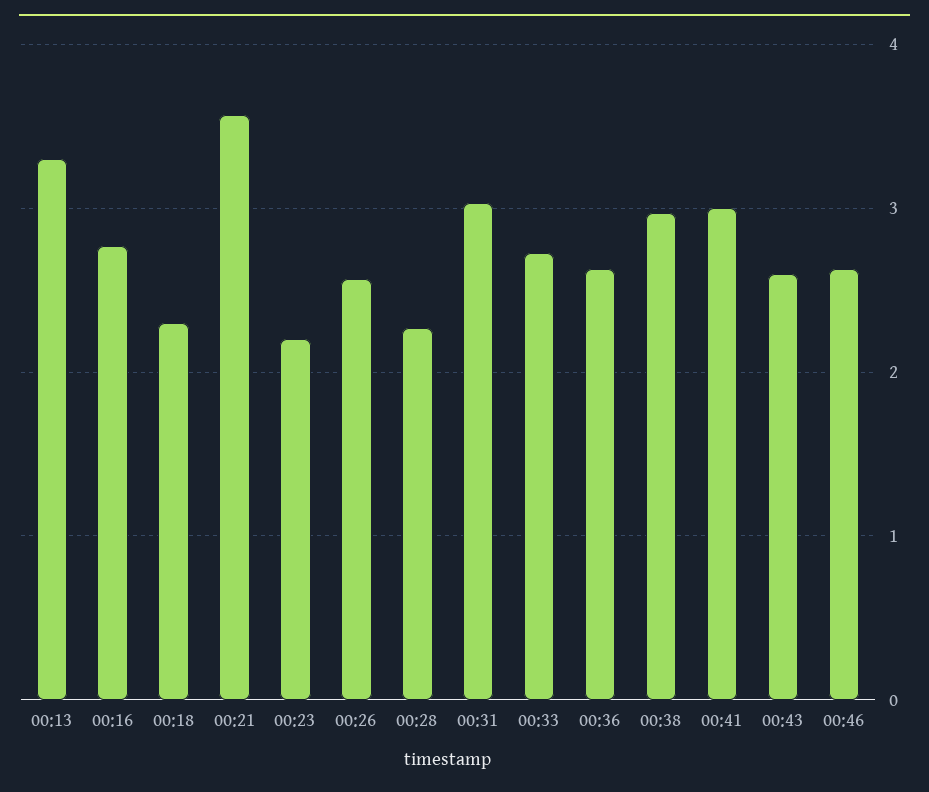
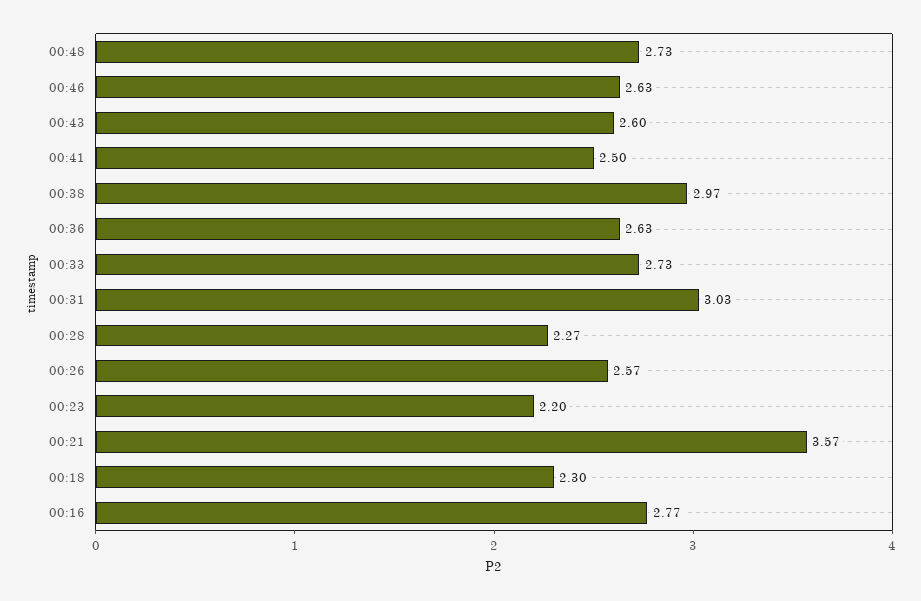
00:13: 3.3 -> none
00:41: 3 -> 2.5
00:48: none -> 2.73

